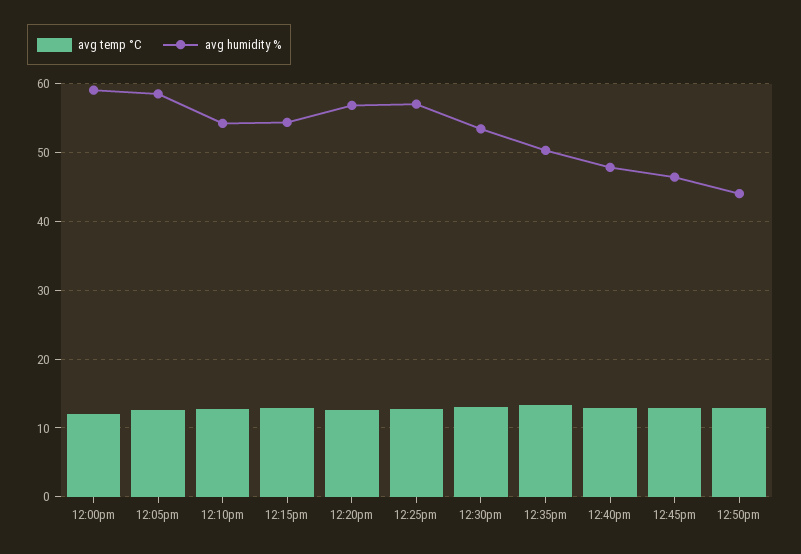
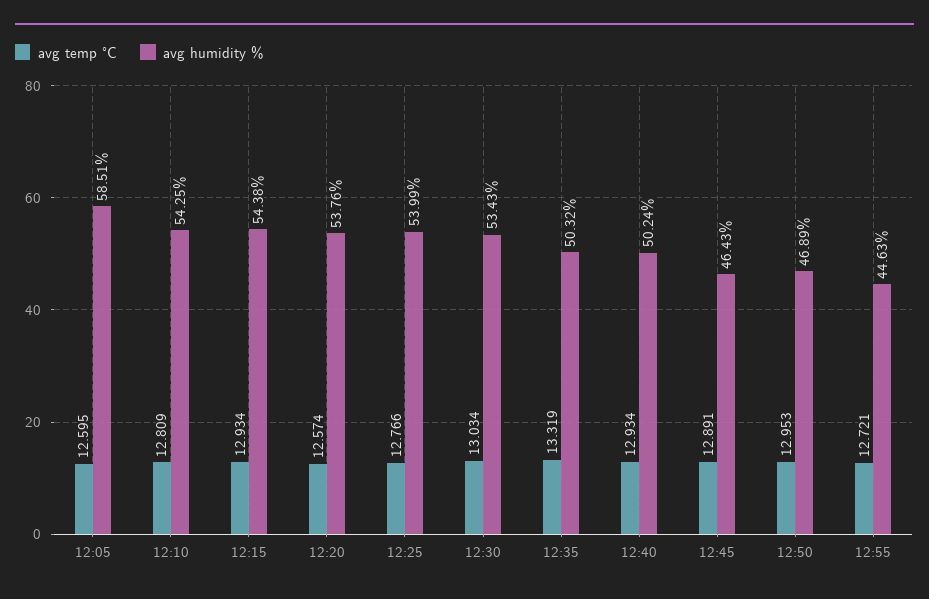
avg temp °C, 12:00pm: 12 -> none
avg humidity %, 12:00pm: 59 -> none
avg humidity %, 12:20pm: 57 -> 53.76
avg humidity %, 12:25pm: 57 -> 53.99
avg humidity %, 12:40pm: 48 -> 50.24
avg humidity %, 12:50pm: 44 -> 46.89
avg temp °C, 12:55: none -> 12.721
avg humidity %, 12:55: none -> 44.63

